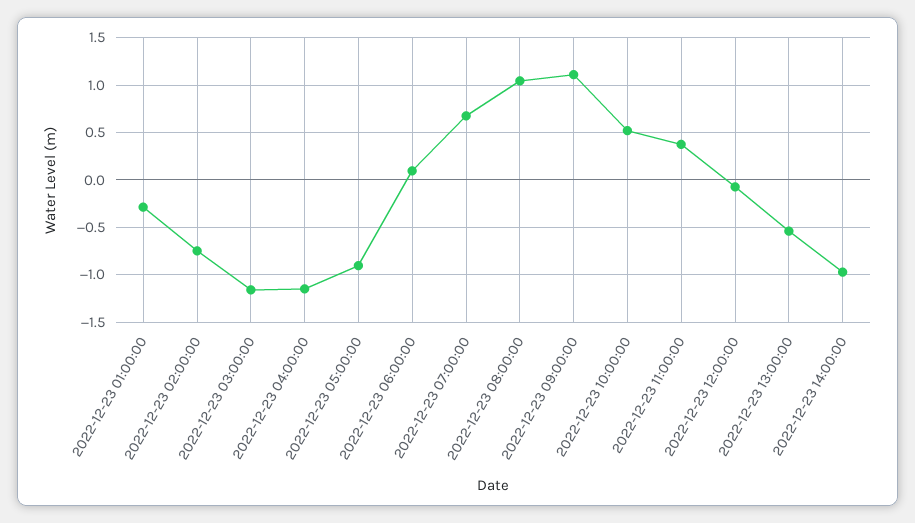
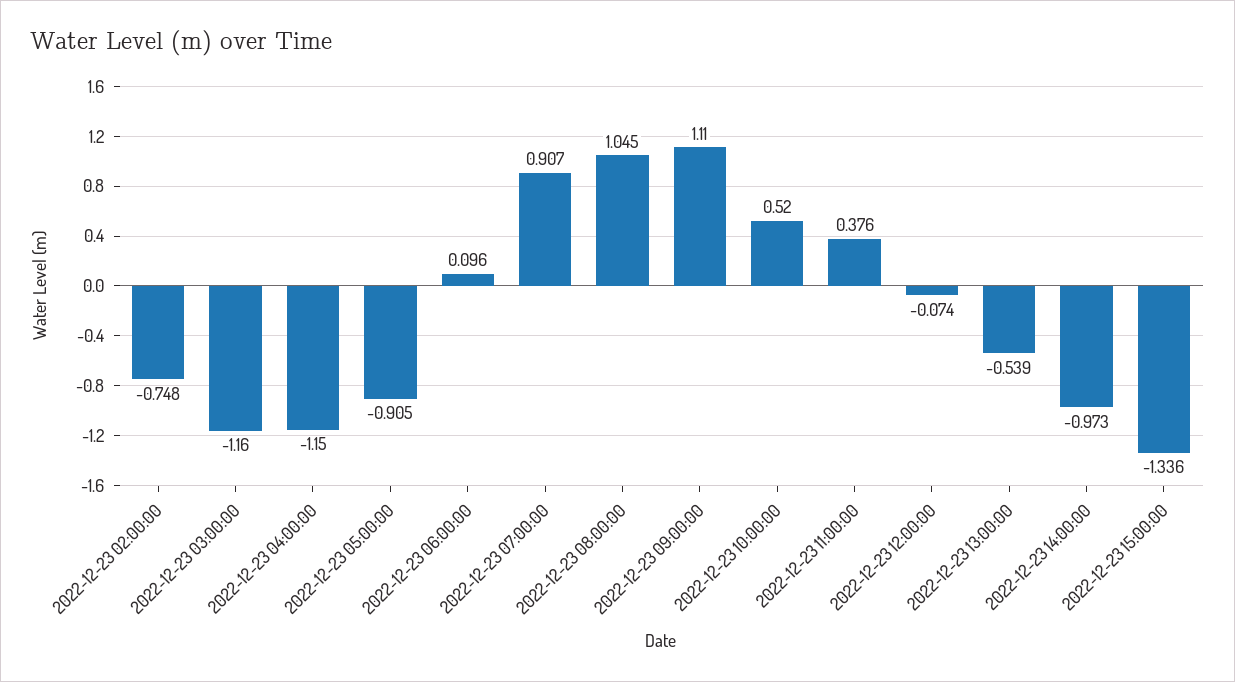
2022-12-23 01:00:00: -0.3 -> none
2022-12-23 07:00:00: 0.7 -> 0.907
2022-12-23 15:00:00: none -> -1.336

